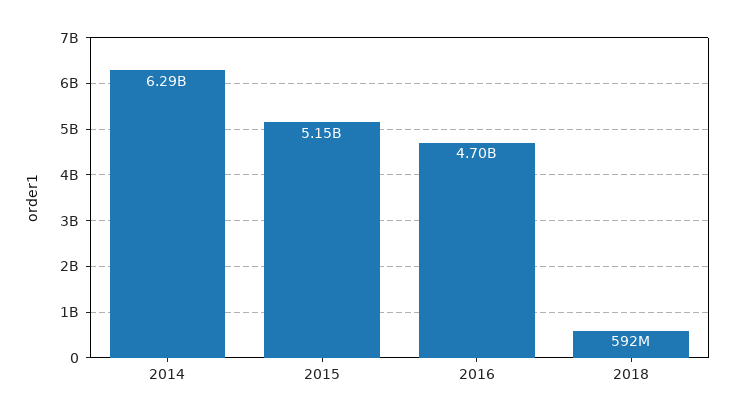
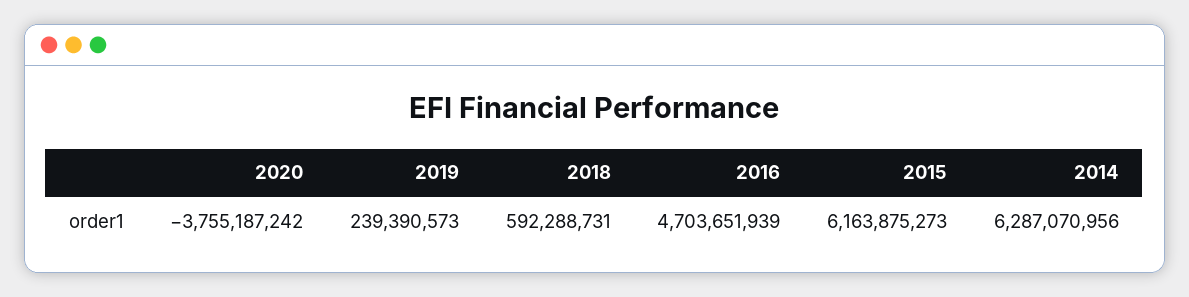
2015: 5150000000 -> 6163875273
2020: none -> -3755187242
2019: none -> 239390573

